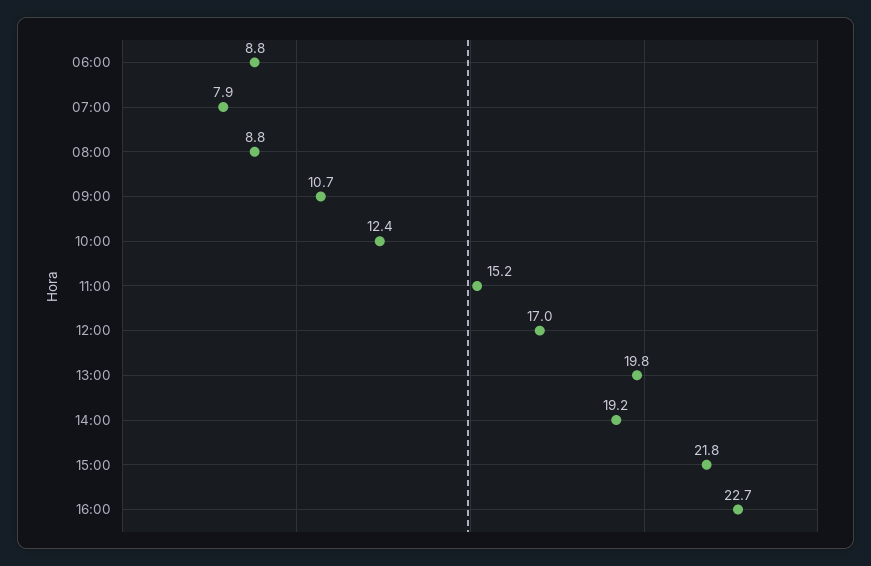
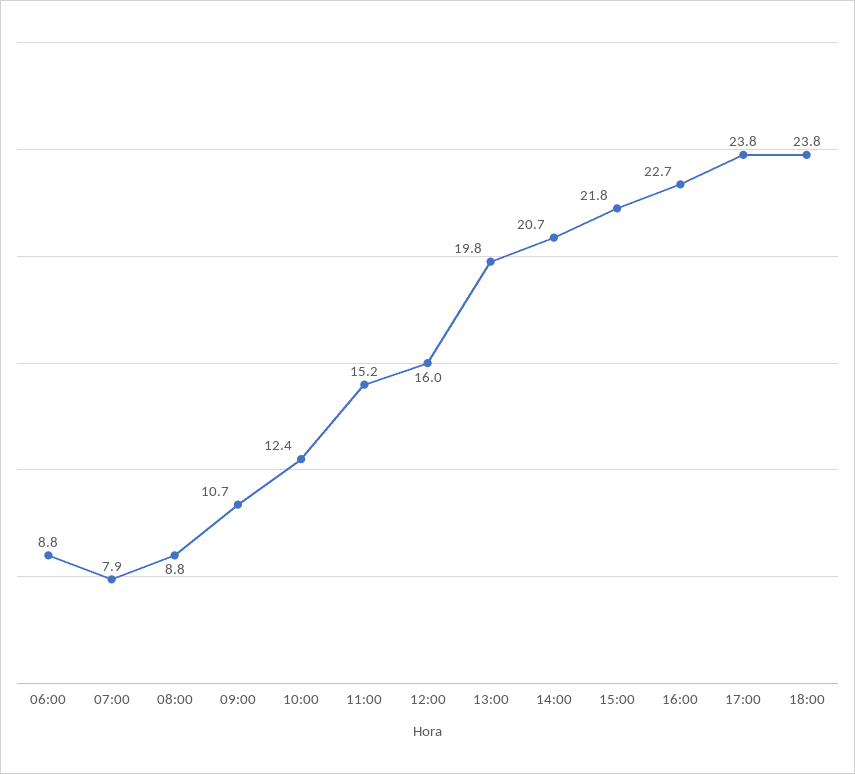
12:00: 17 -> 16
14:00: 19.2 -> 20.7
17:00: none -> 23.8
18:00: none -> 23.8

